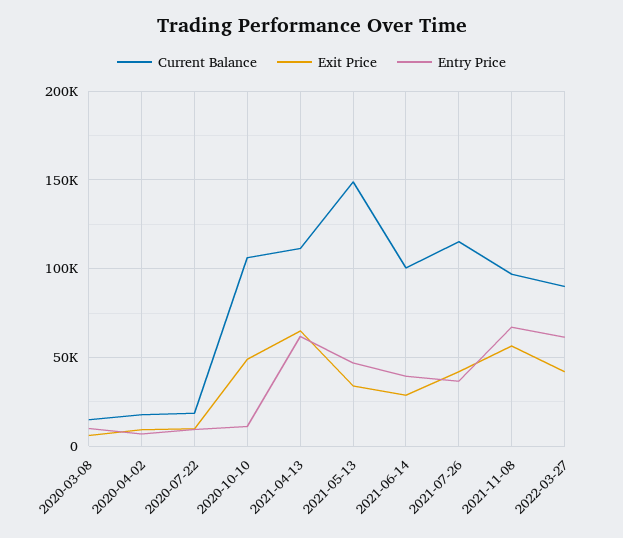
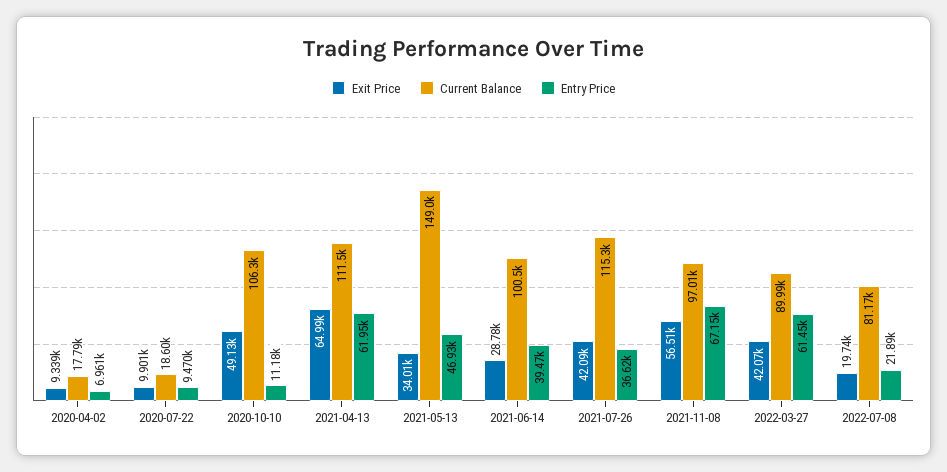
Current Balance, 2020-03-08: 15000 -> none
Exit Price, 2020-03-08: 5000 -> none
Entry Price, 2020-03-08: 10000 -> none
Exit Price, 2022-07-08: none -> 19740
Current Balance, 2022-07-08: none -> 81170
Entry Price, 2022-07-08: none -> 21890

